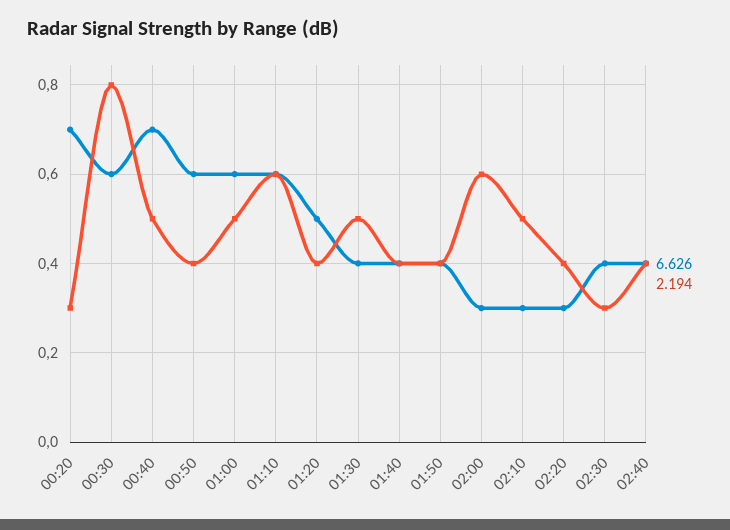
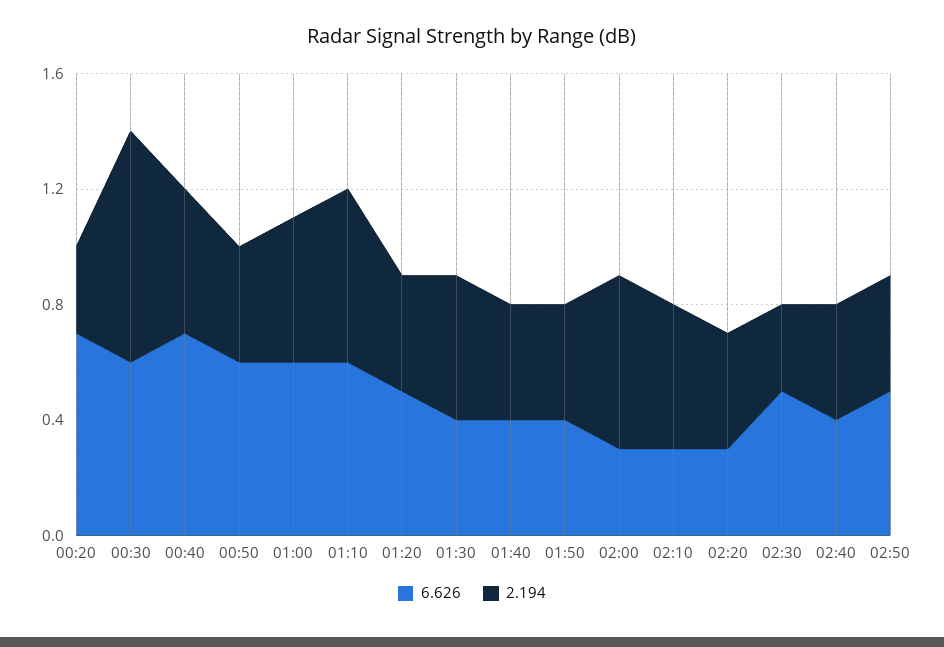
6.626, 02:30: 0.4 -> 0.5
6.626, 02:50: none -> 0.5
2.194, 02:50: none -> 0.4

